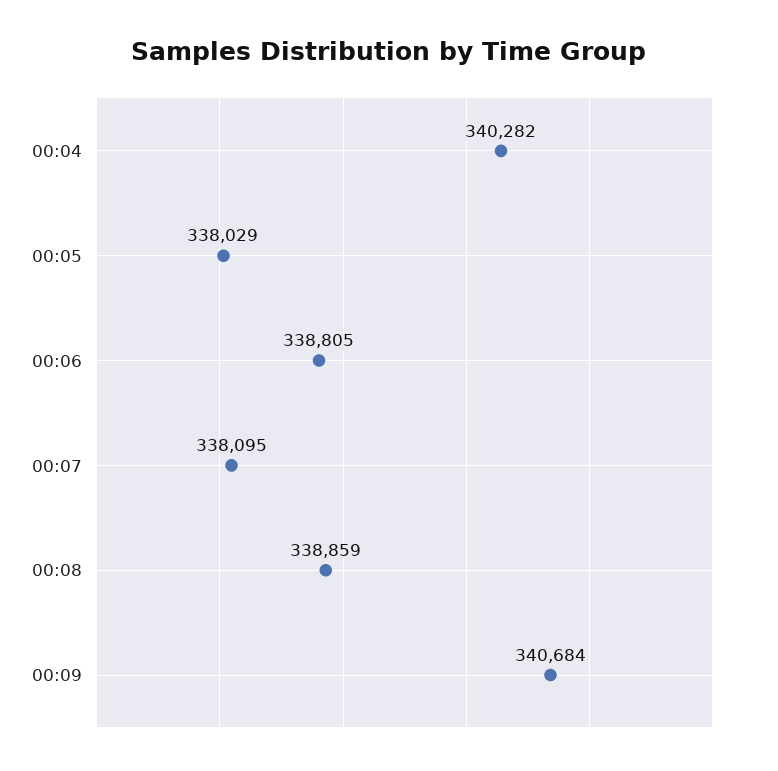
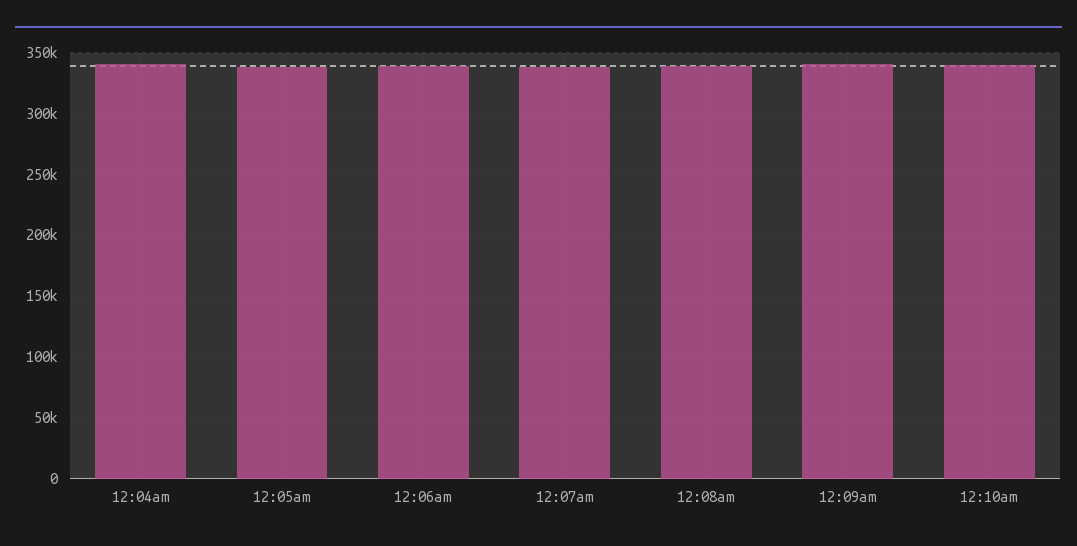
12:10am: none -> 340000

